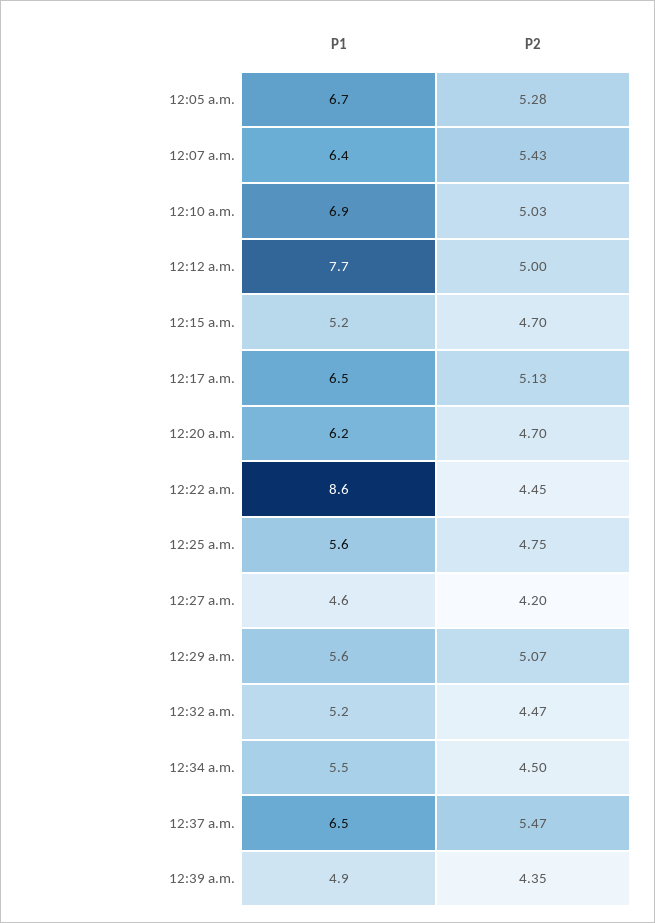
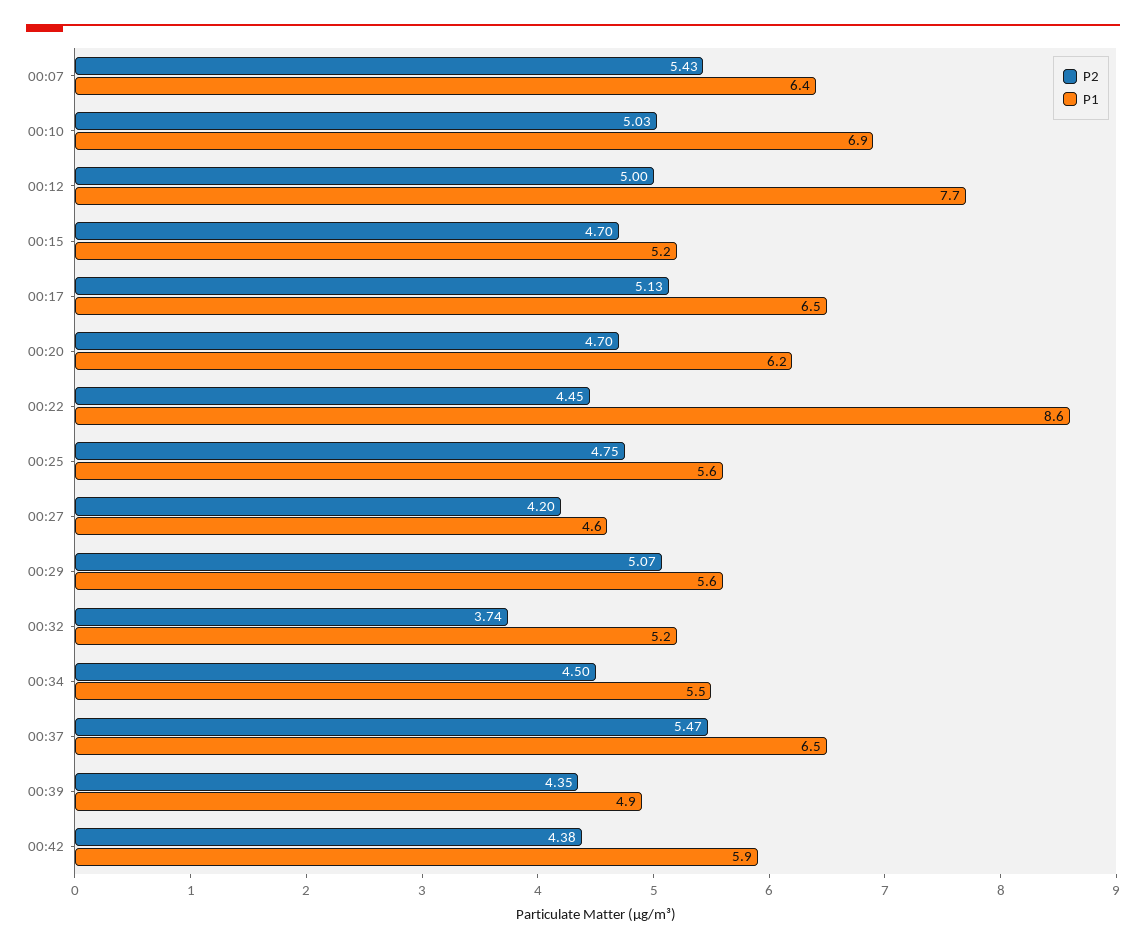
P1, 12:05 a.m.: 6.7 -> none
P2, 12:05 a.m.: 5.28 -> none
P2, 12:32 a.m.: 4.47 -> 3.74
P2, 00:42: none -> 4.38
P1, 00:42: none -> 5.9

